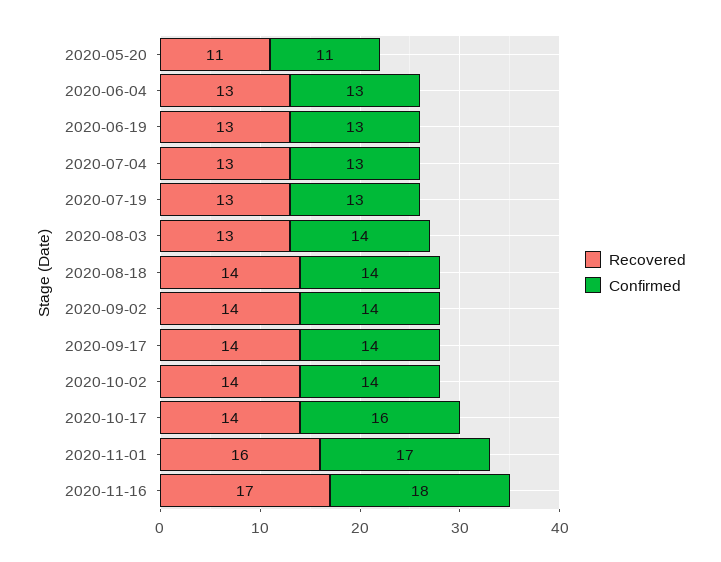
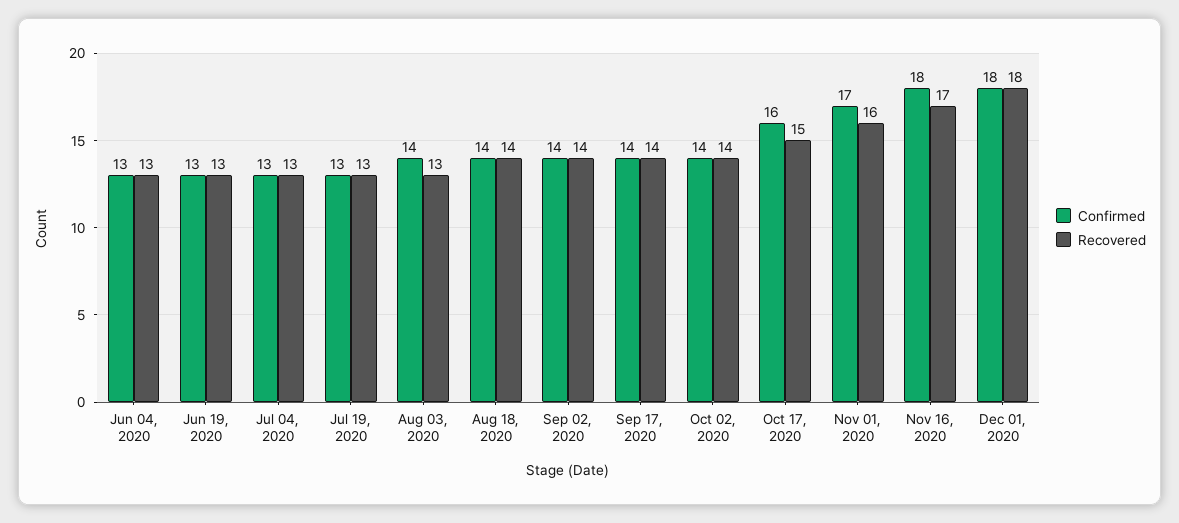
Recovered, 2020-05-20: 11 -> none
Confirmed, 2020-05-20: 11 -> none
Recovered, 2020-10-17: 14 -> 15
Confirmed, Dec 01, 2020: none -> 18
Recovered, Dec 01, 2020: none -> 18

